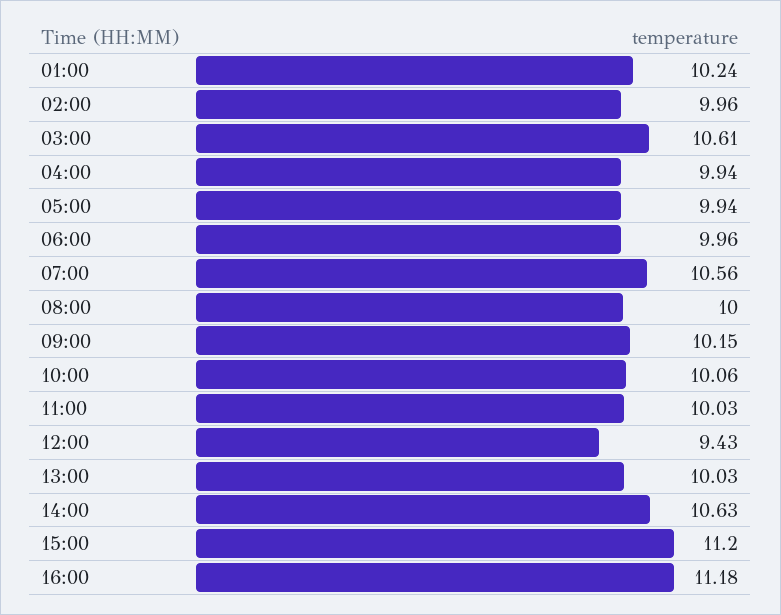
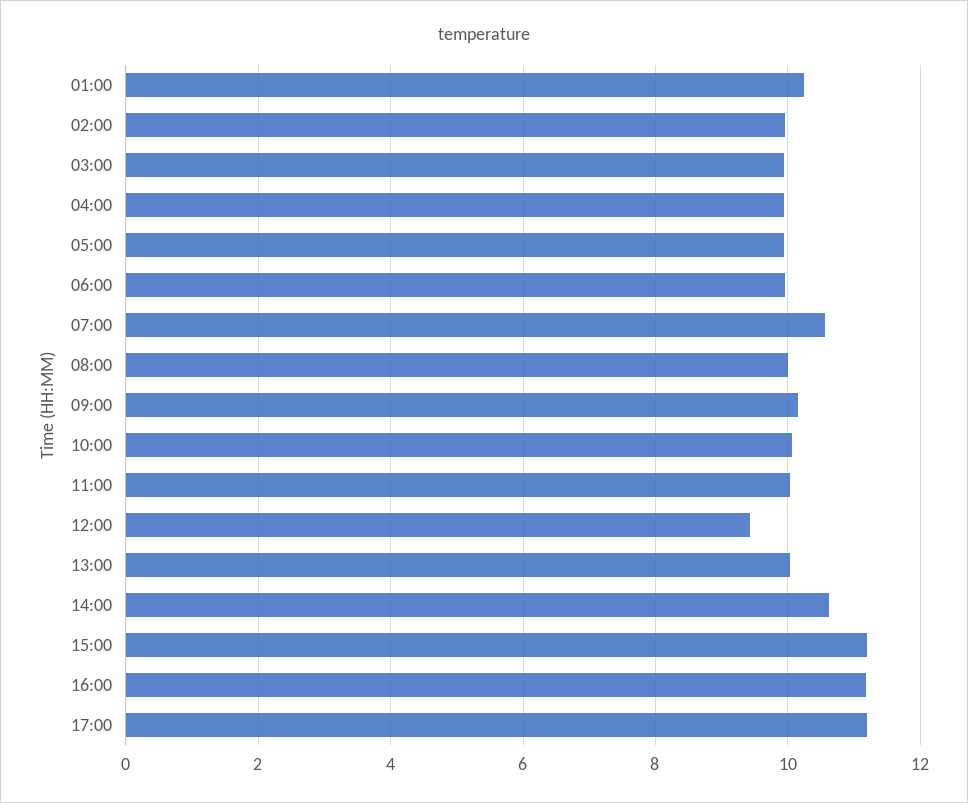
03:00: 10.61 -> 10
17:00: none -> 11.2

